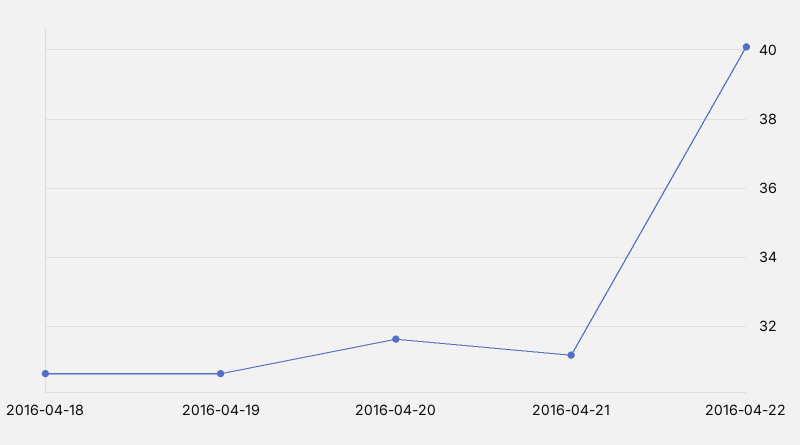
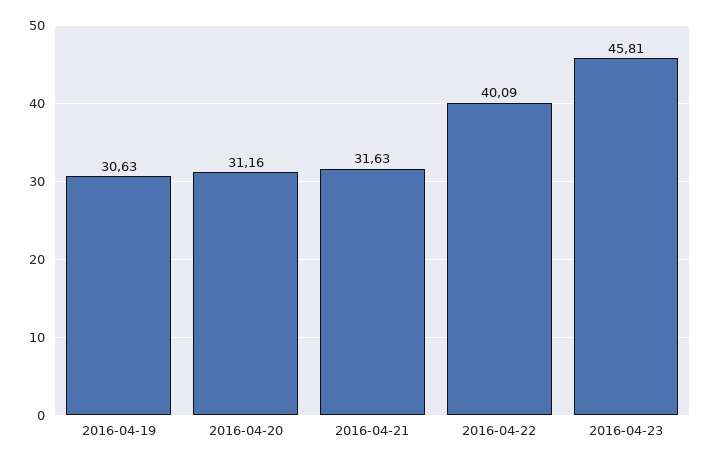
2016-04-18: 30.6 -> none
2016-04-20: 31.6 -> 31.16
2016-04-21: 31.2 -> 31.63
2016-04-23: none -> 45.81

